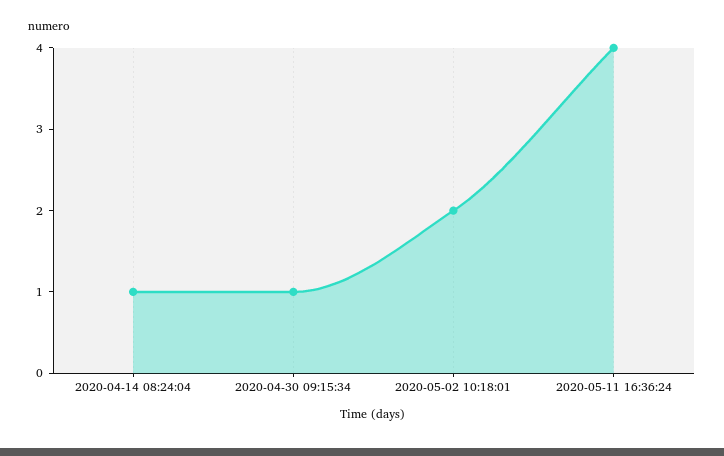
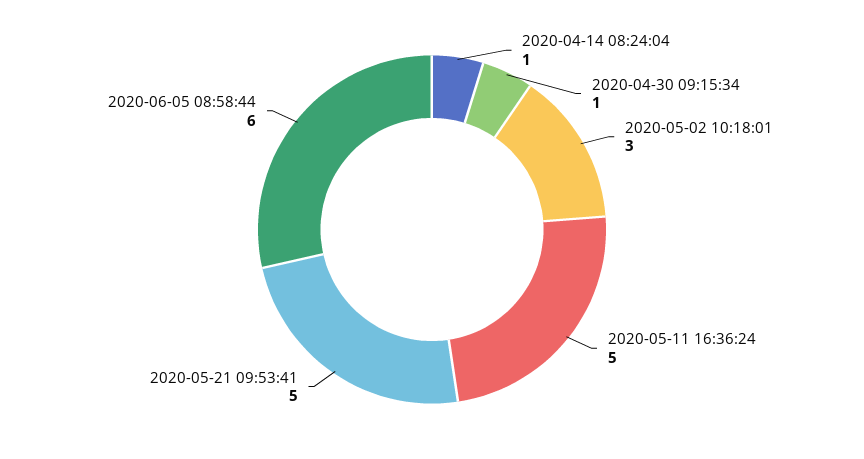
2020-05-02 10:18:01: 2 -> 3
2020-05-11 16:36:24: 4 -> 5
2020-05-21 09:53:41: none -> 5
2020-06-05 08:58:44: none -> 6

